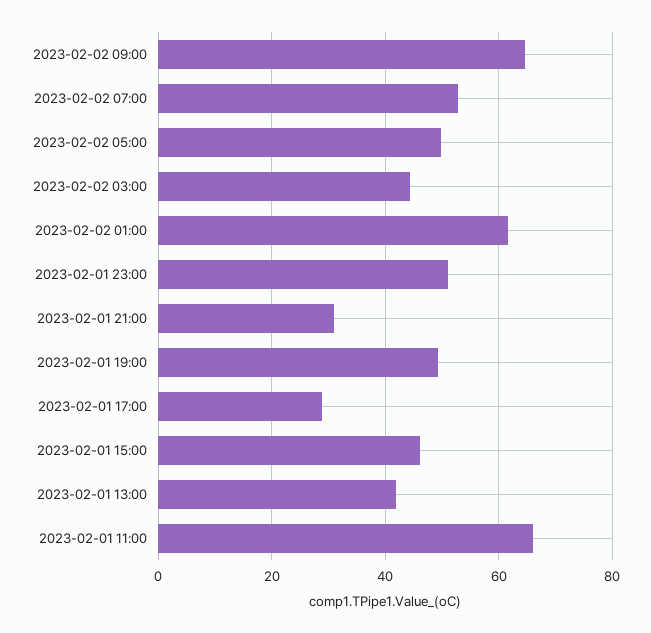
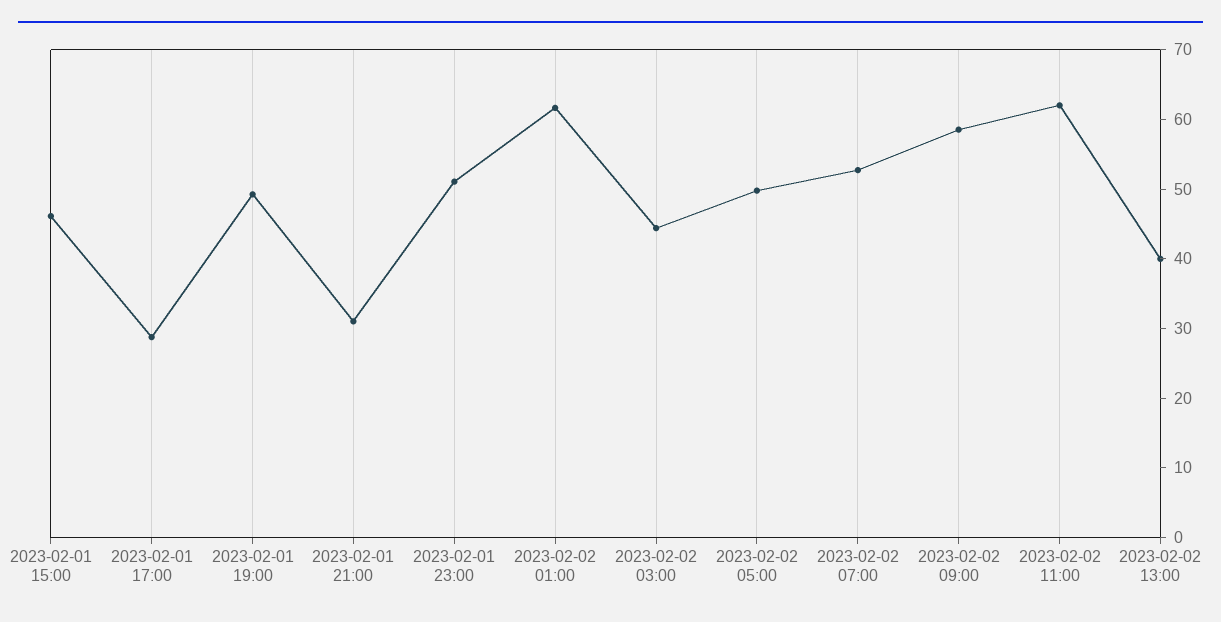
2023-02-02 09:00: 64 -> 58
2023-02-01 13:00: 42 -> none
2023-02-01 11:00: 66 -> none
2023-02-02 11:00: none -> 62
2023-02-02 13:00: none -> 40

